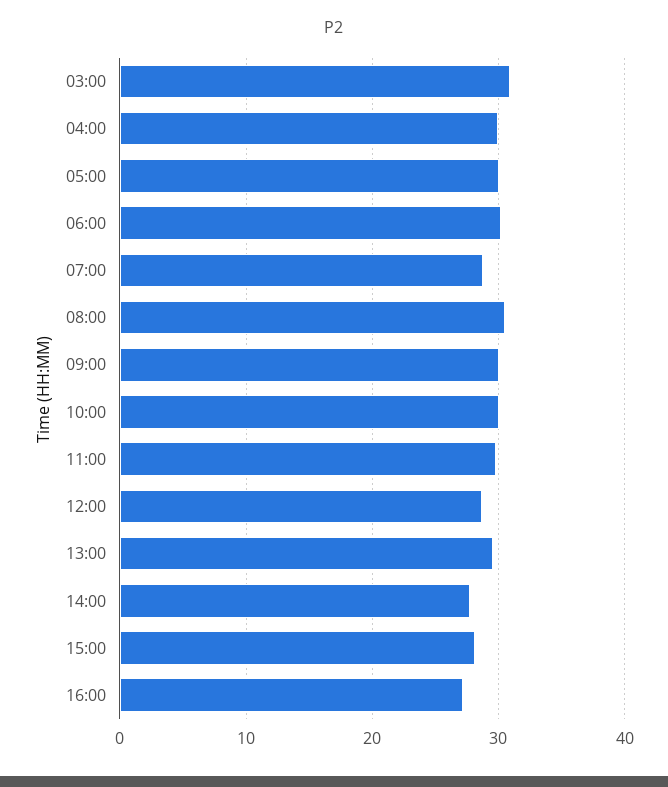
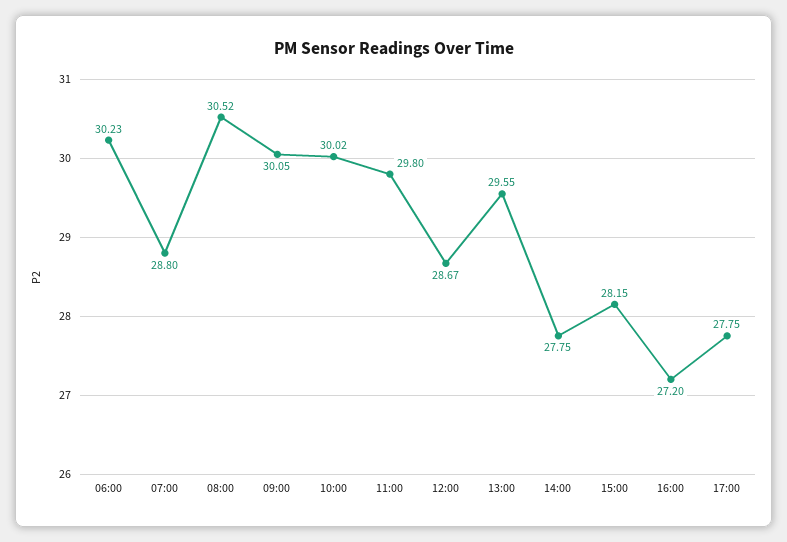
03:00: 31 -> none
04:00: 30 -> none
05:00: 30 -> none
17:00: none -> 27.75

